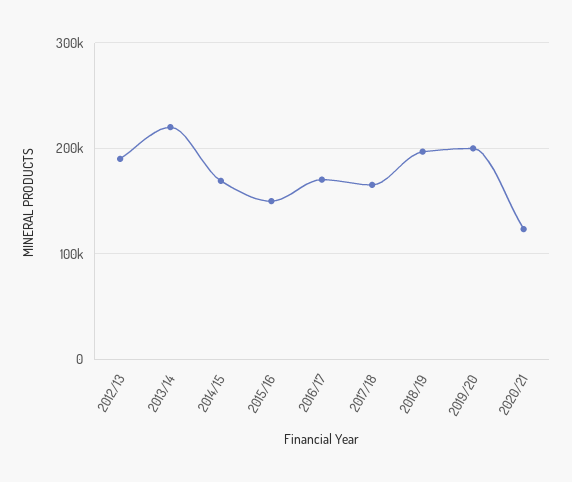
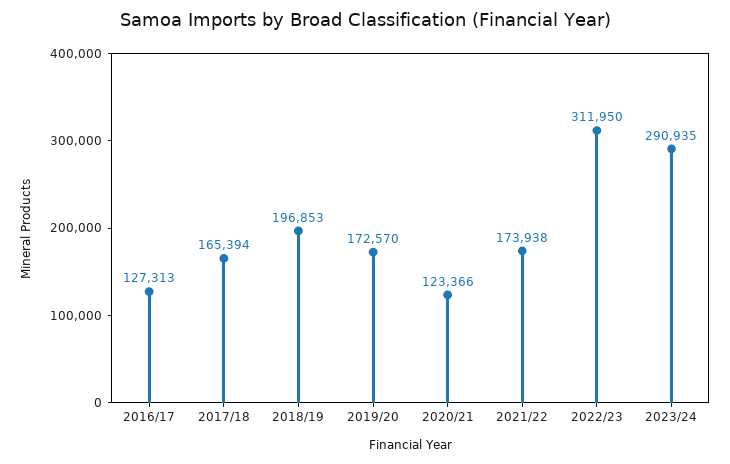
2012/13: 190000 -> none
2013/14: 220000 -> none
2014/15: 170000 -> none
2015/16: 150000 -> none
2016/17: 170000 -> 127313
2019/20: 200000 -> 172570
2021/22: none -> 173938
2022/23: none -> 311950
2023/24: none -> 290935

